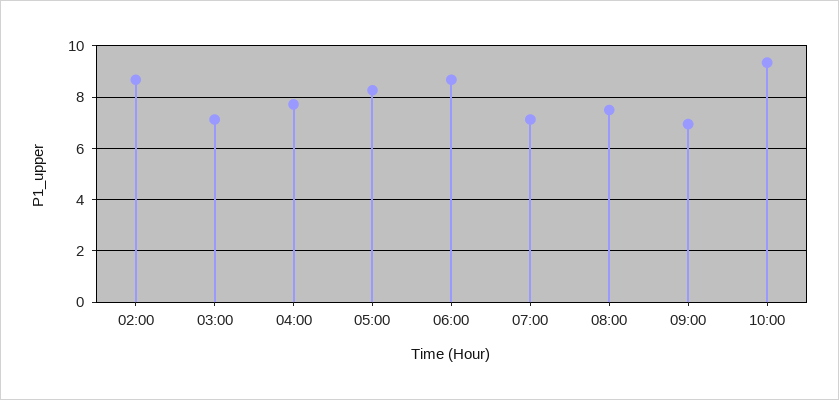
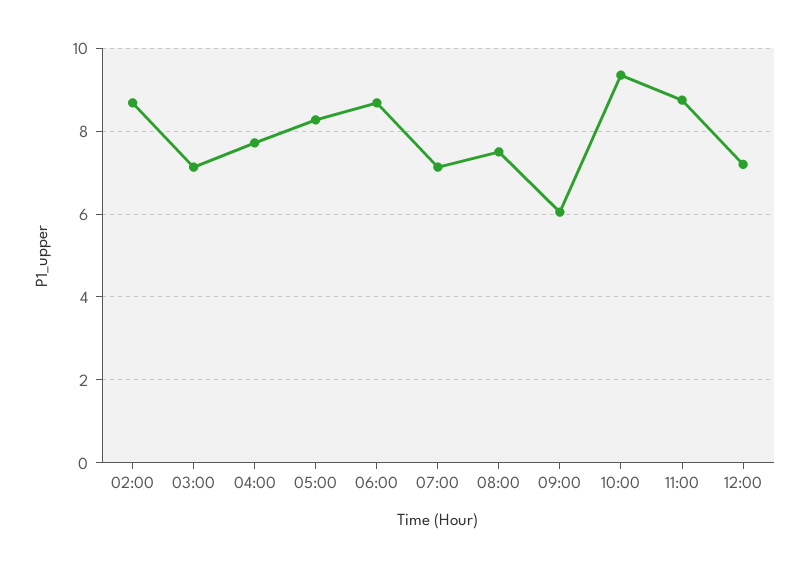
09:00: 7 -> 6
11:00: none -> 8.8
12:00: none -> 7.2

